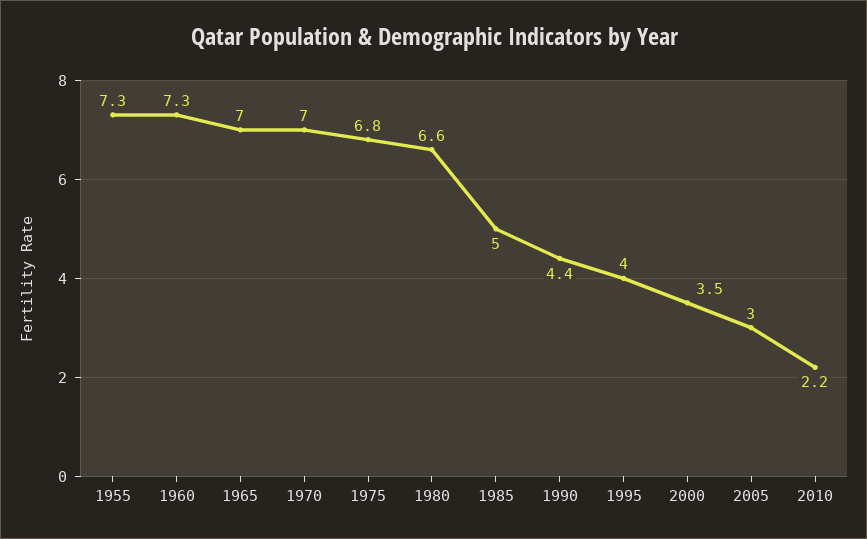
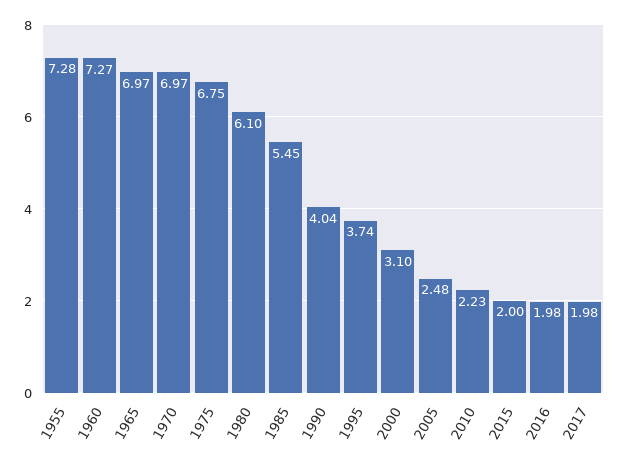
1980: 6.6 -> 6.1
1985: 5 -> 5.45
1990: 4.4 -> 4.04
1995: 4 -> 3.74
2000: 3.5 -> 3.1
2005: 3 -> 2.48
2015: none -> 2
2016: none -> 1.98
2017: none -> 1.98

